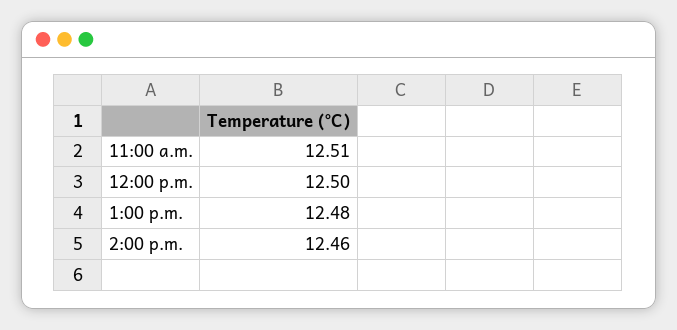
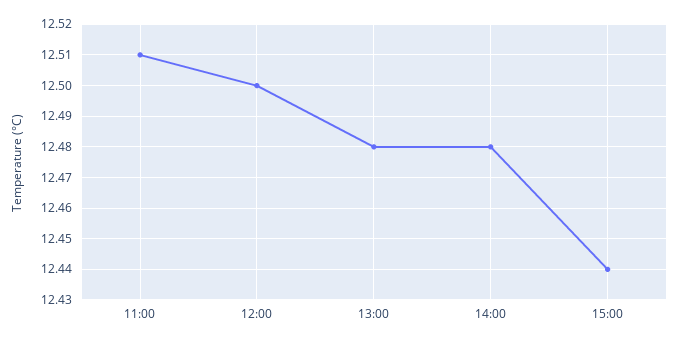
2:00 p.m.: 12.46 -> 12.48
15:00: none -> 12.44

